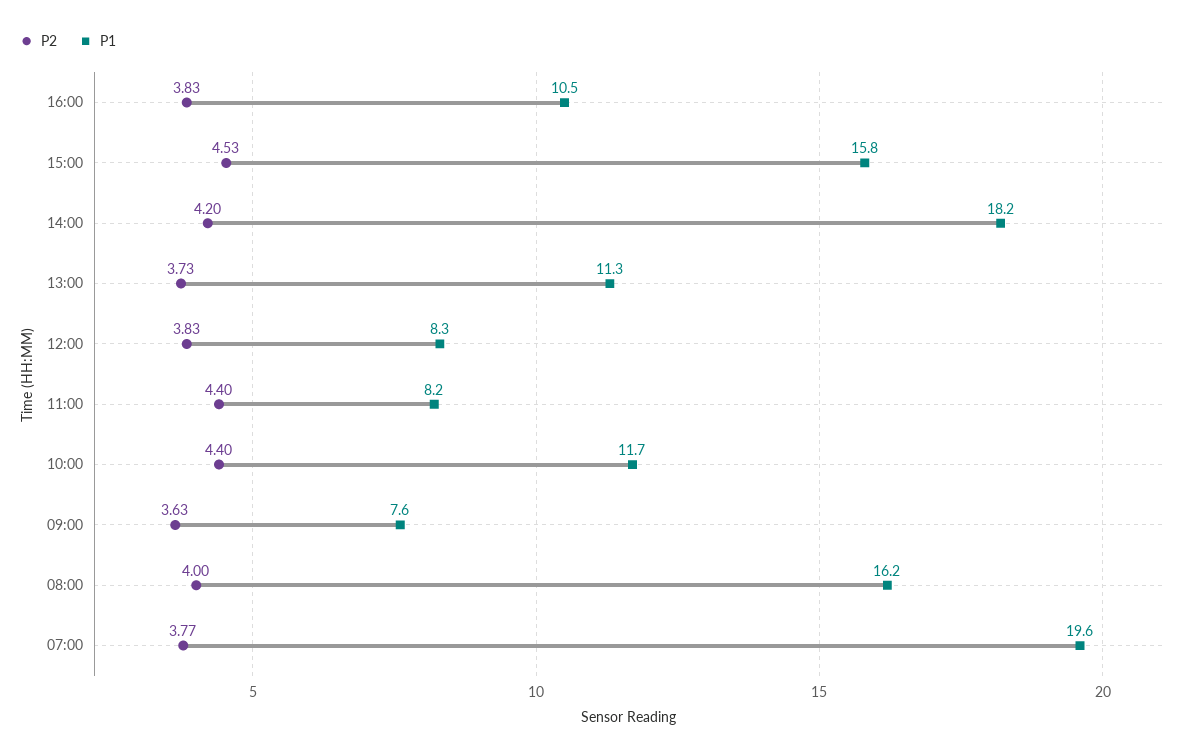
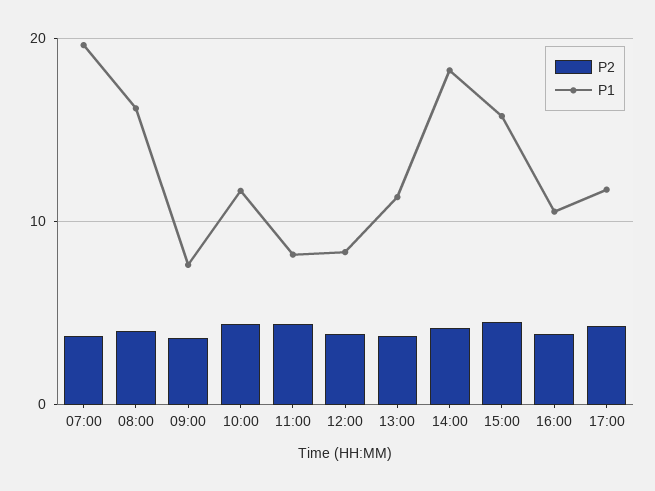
P2, 17:00: none -> 4
P1, 17:00: none -> 12

